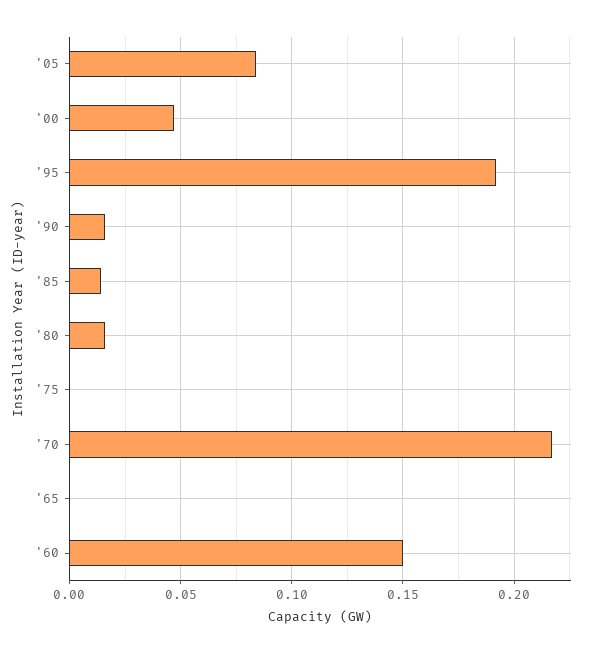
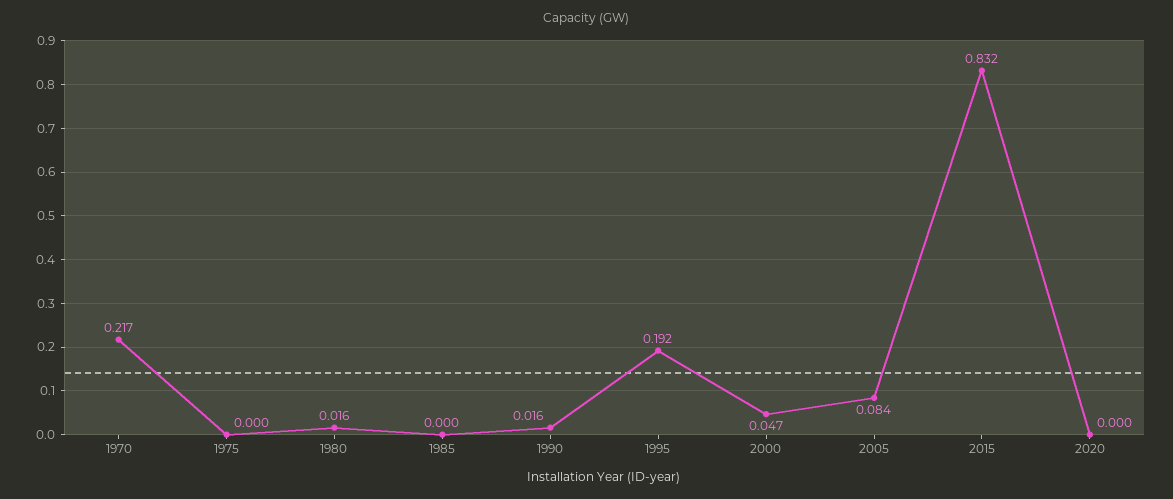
'85: 0.015 -> 0
'65: 0 -> none
'60: 0.15 -> none
2015: none -> 0.832
2020: none -> 0

